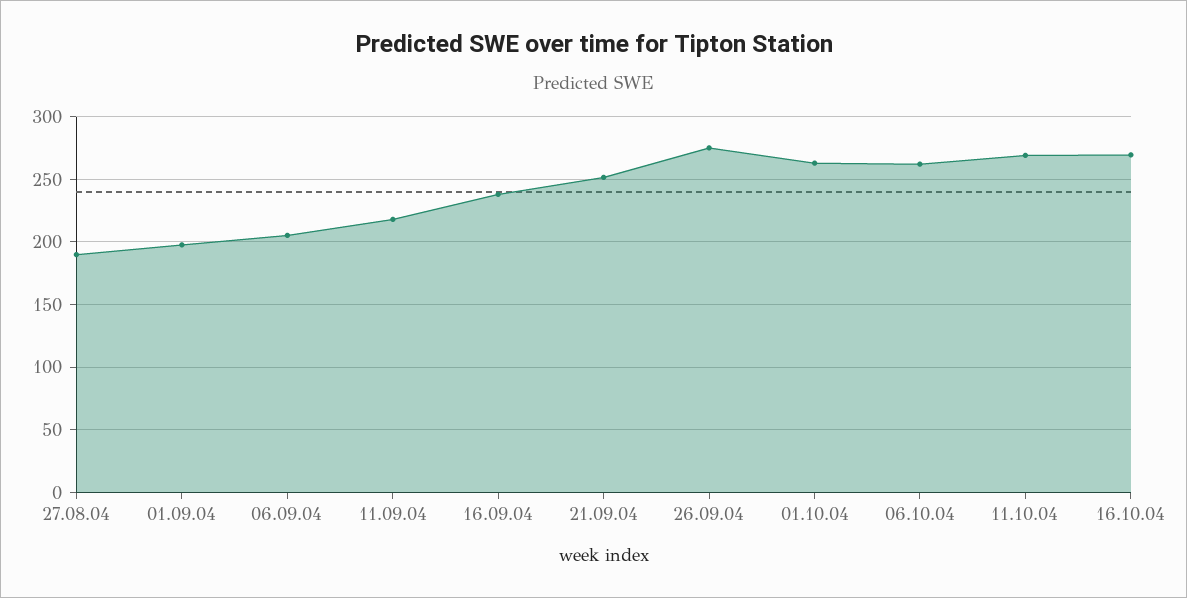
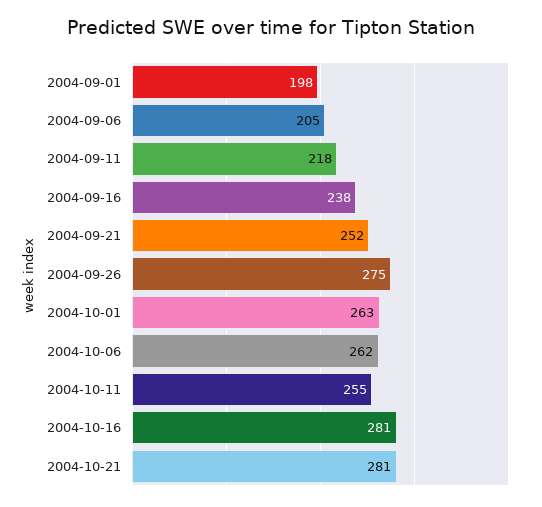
27.08.04: 190 -> none
11.10.04: 270 -> 255
16.10.04: 270 -> 281
2004-10-21: none -> 281

